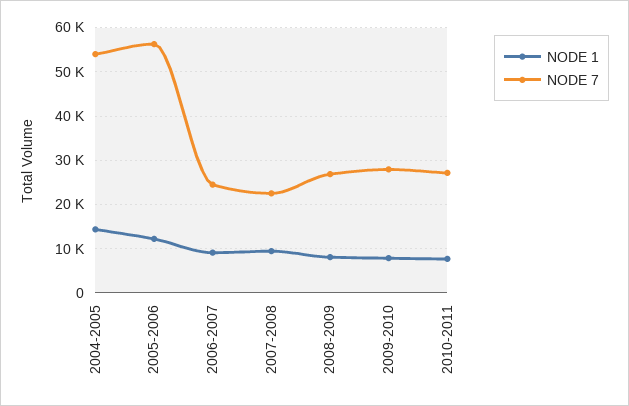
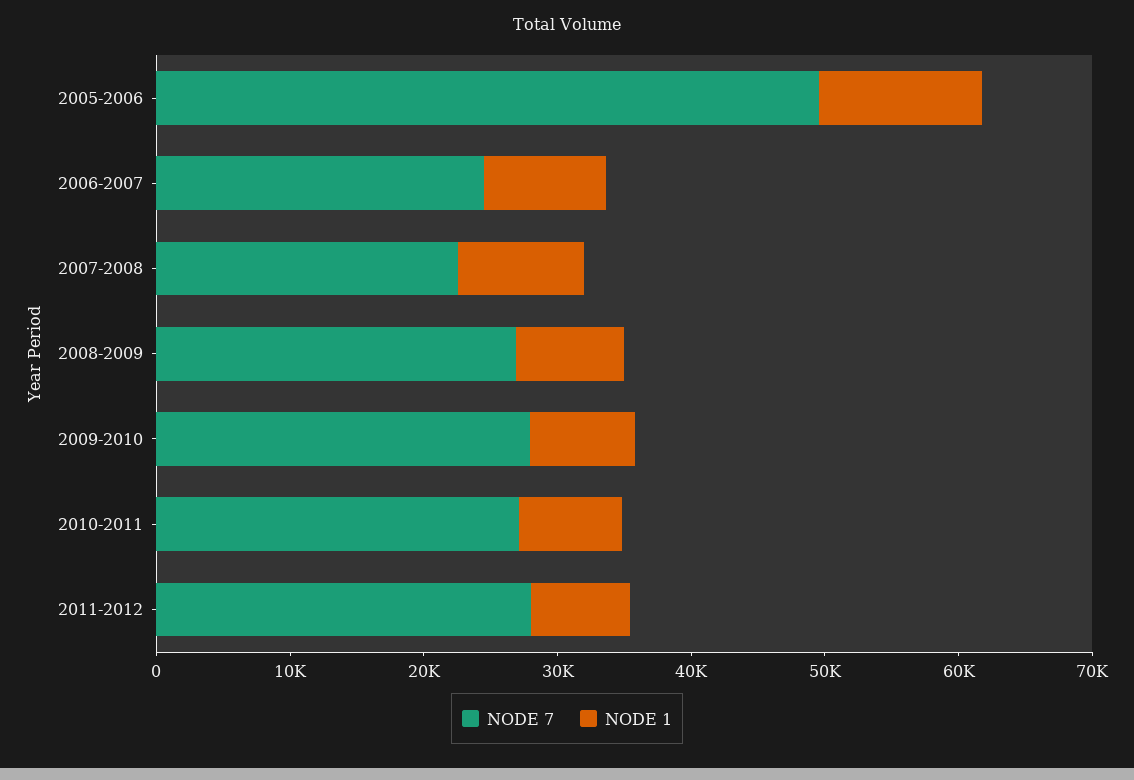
NODE 1, 2004-2005: 14000 -> none
NODE 7, 2004-2005: 54000 -> none
NODE 7, 2005-2006: 56000 -> 50000
NODE 7, 2011-2012: none -> 28000
NODE 1, 2011-2012: none -> 8000

